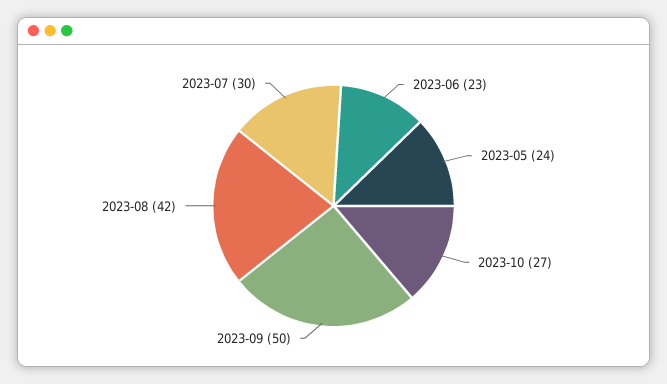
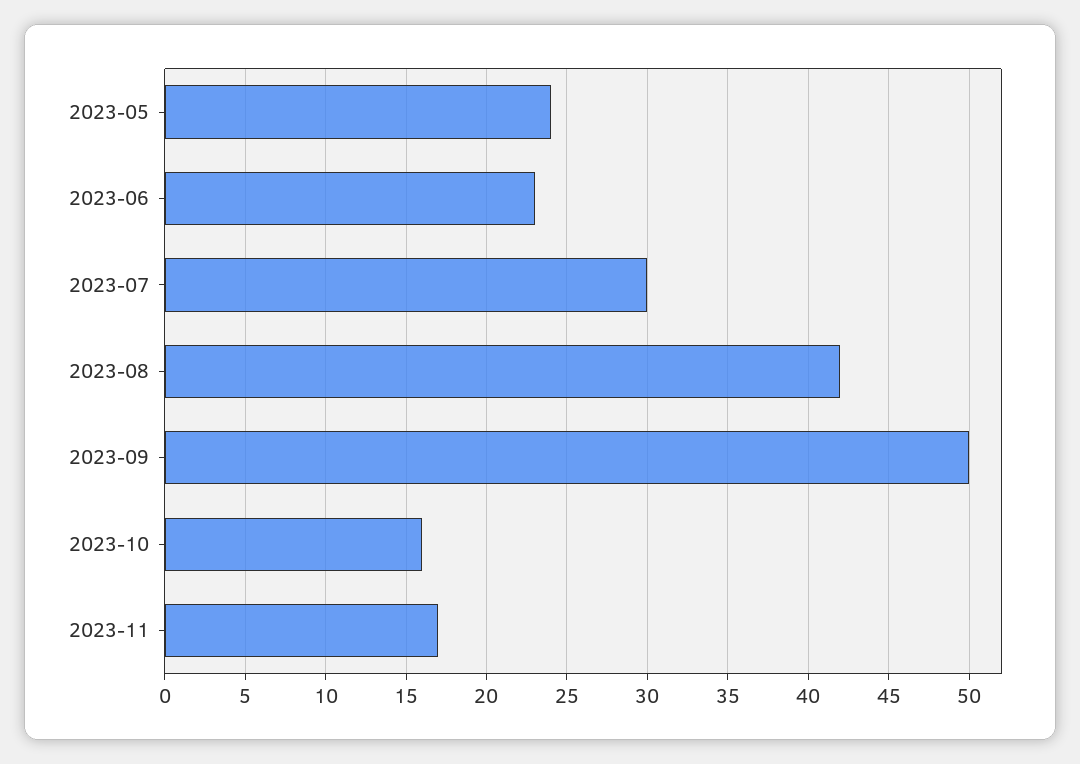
2023-10: 27 -> 16
2023-11: none -> 17

